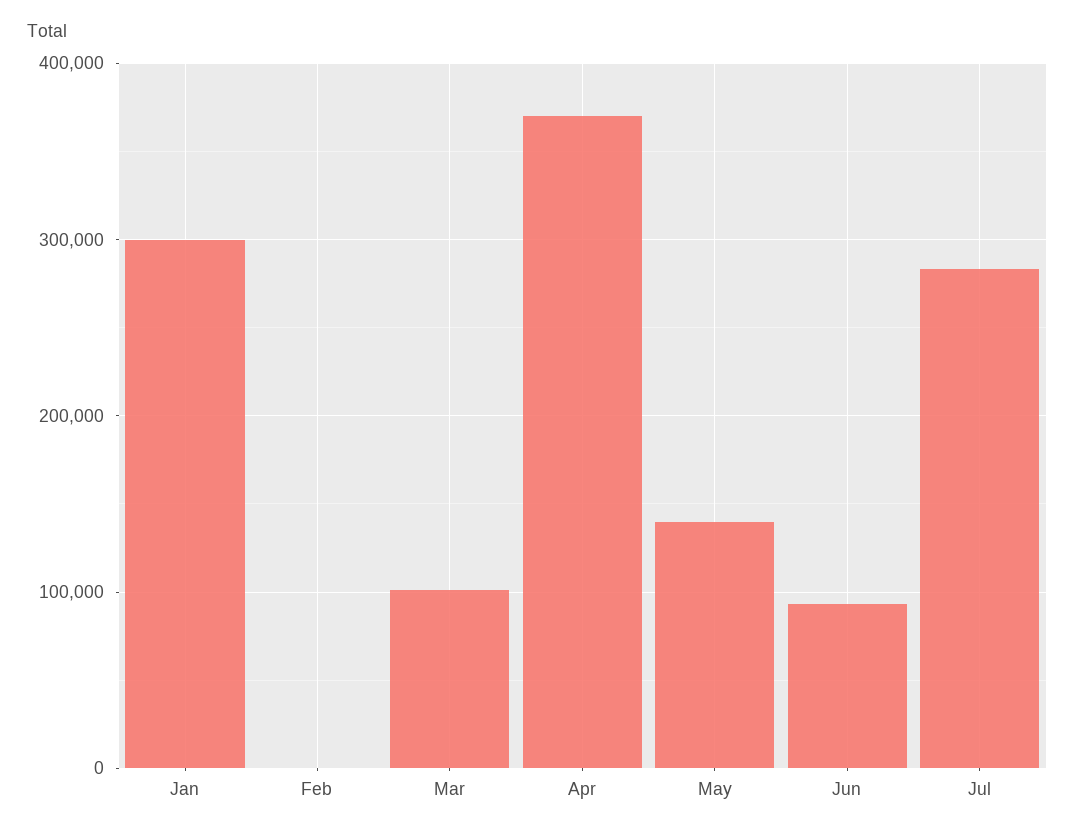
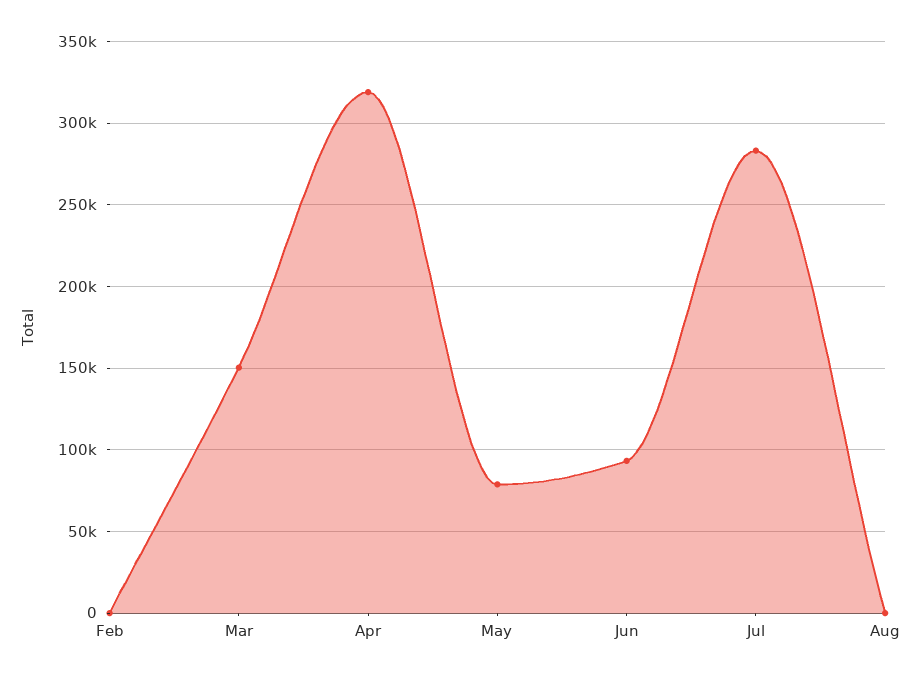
Jan: 300000 -> none
Mar: 100000 -> 150000
Apr: 370000 -> 320000
May: 140000 -> 80000
Aug: none -> 0

